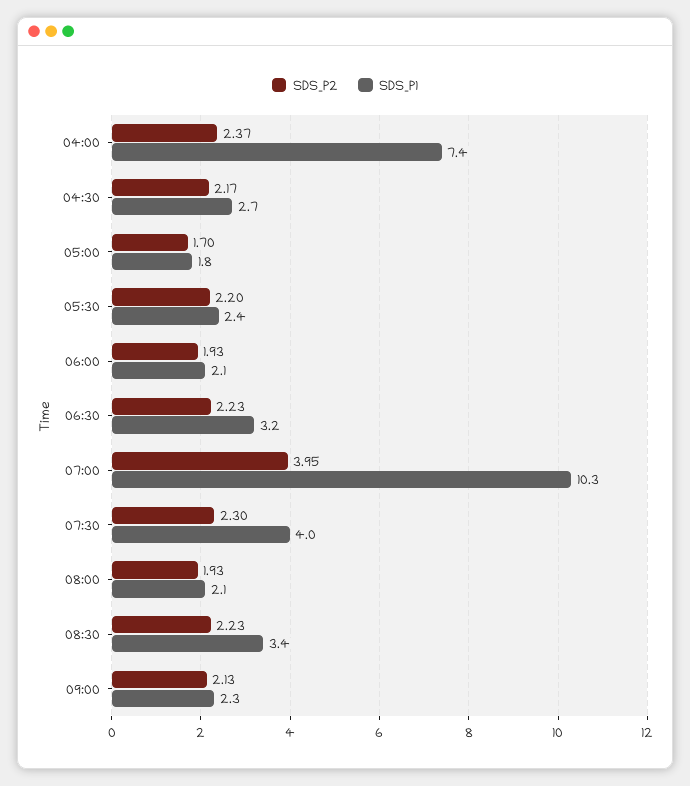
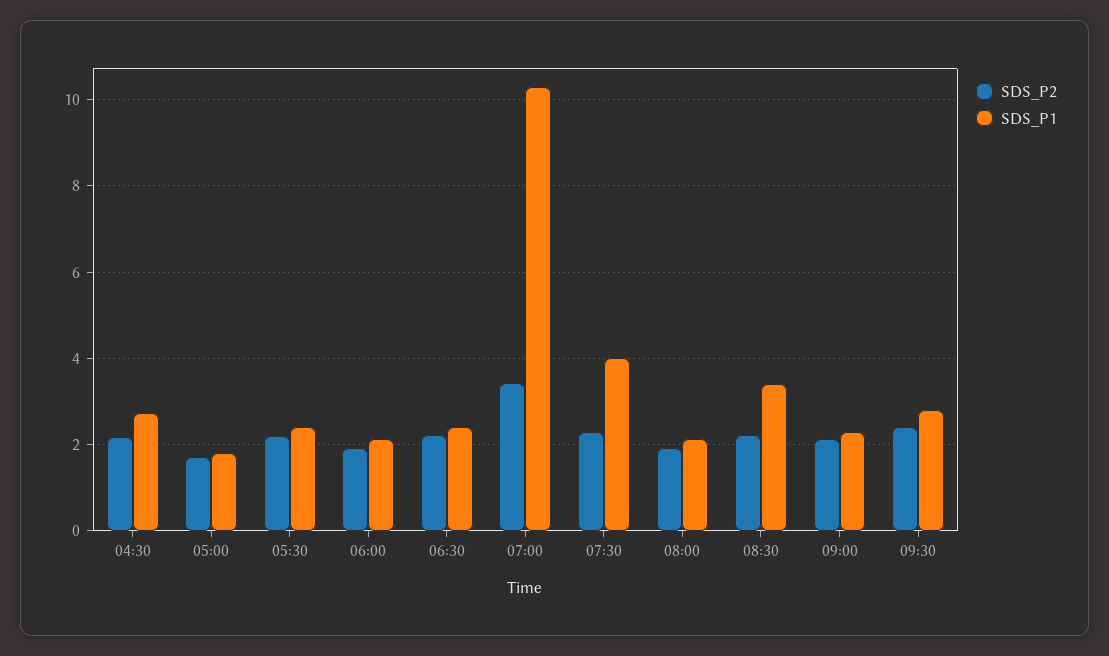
SDS_P2, 04:00: 2.37 -> none
SDS_P1, 04:00: 7.4 -> none
SDS_P1, 06:30: 3.2 -> 2.4
SDS_P2, 07:00: 3.95 -> 3.4
SDS_P2, 09:30: none -> 2.4
SDS_P1, 09:30: none -> 2.8

